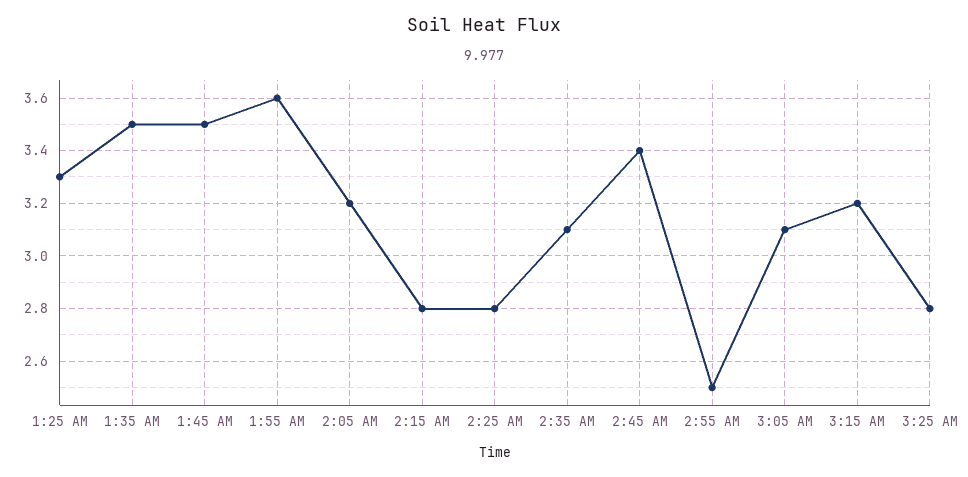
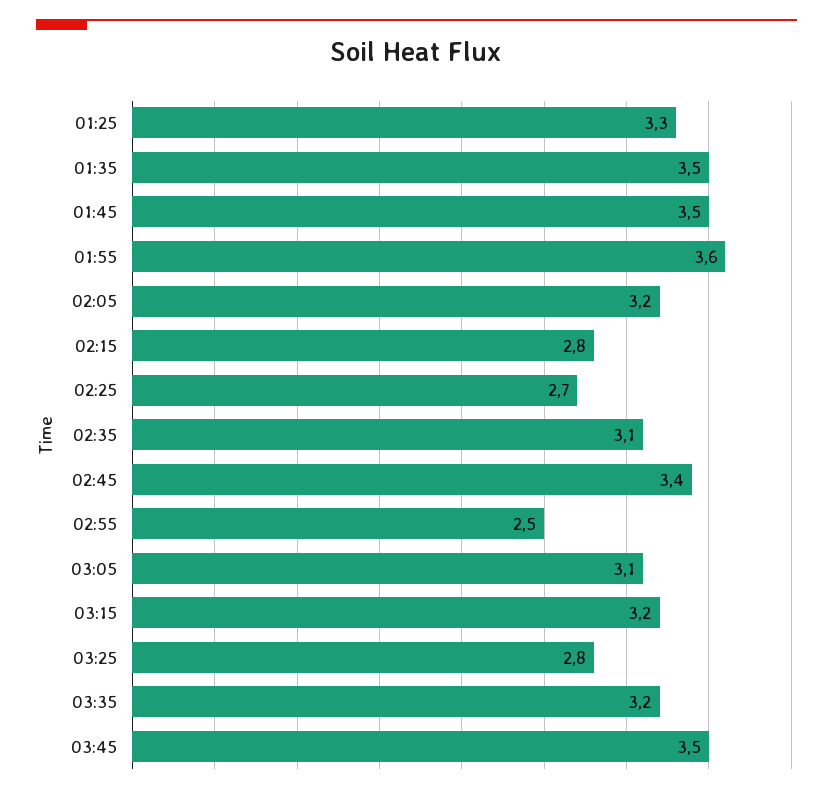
2:25 AM: 2.8 -> 2.7
03:35: none -> 3.2
03:45: none -> 3.5

